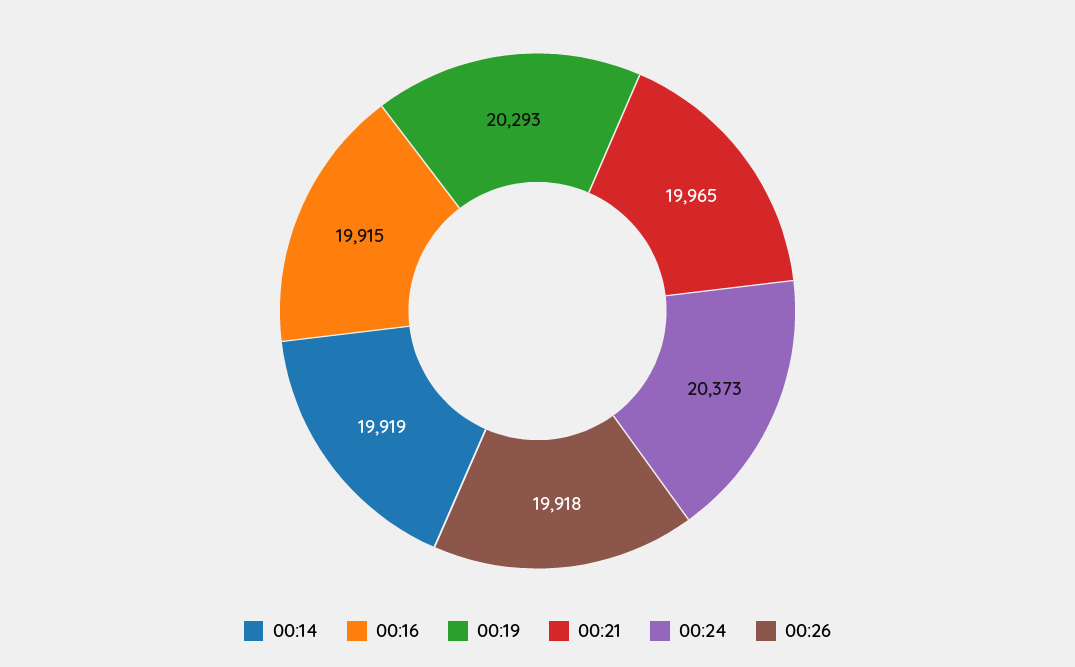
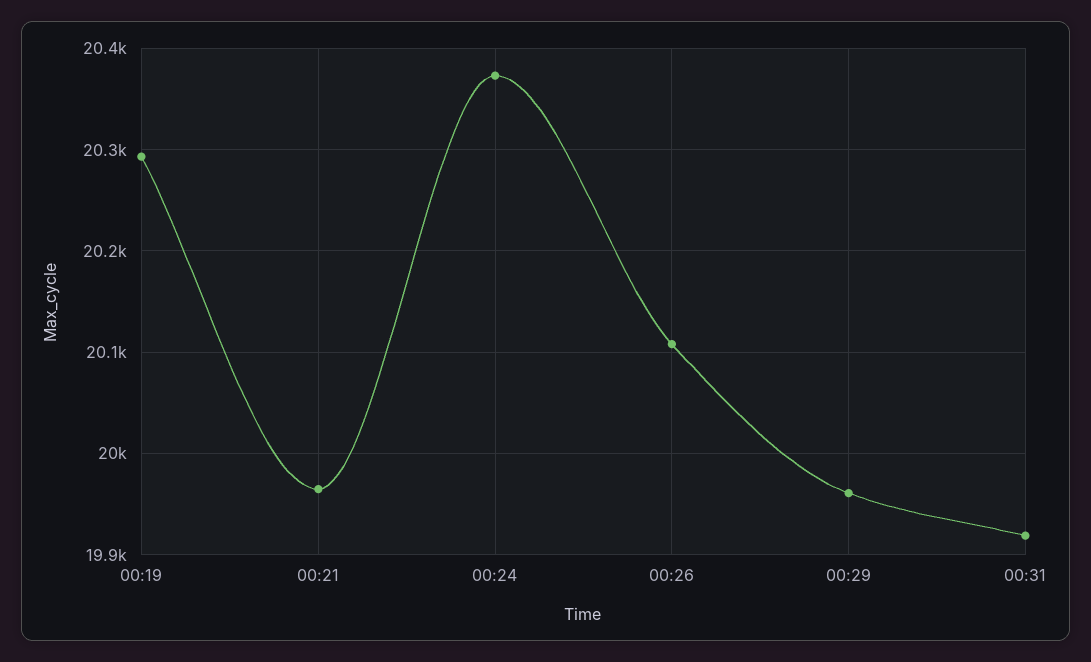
00:14: 19919 -> none
00:16: 19915 -> none
00:26: 19918 -> 20110
00:29: none -> 19960
00:31: none -> 19920

